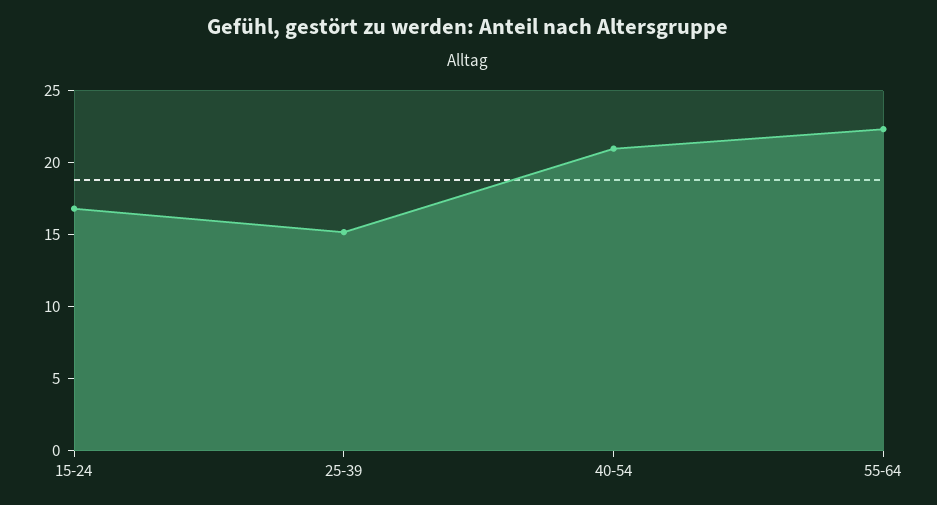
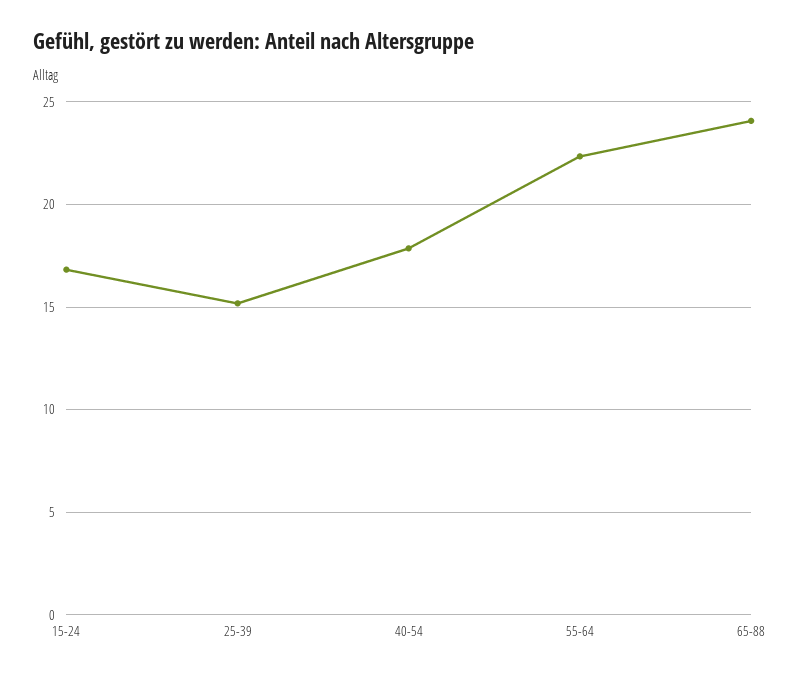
40-54: 21 -> 18
65-88: none -> 24

